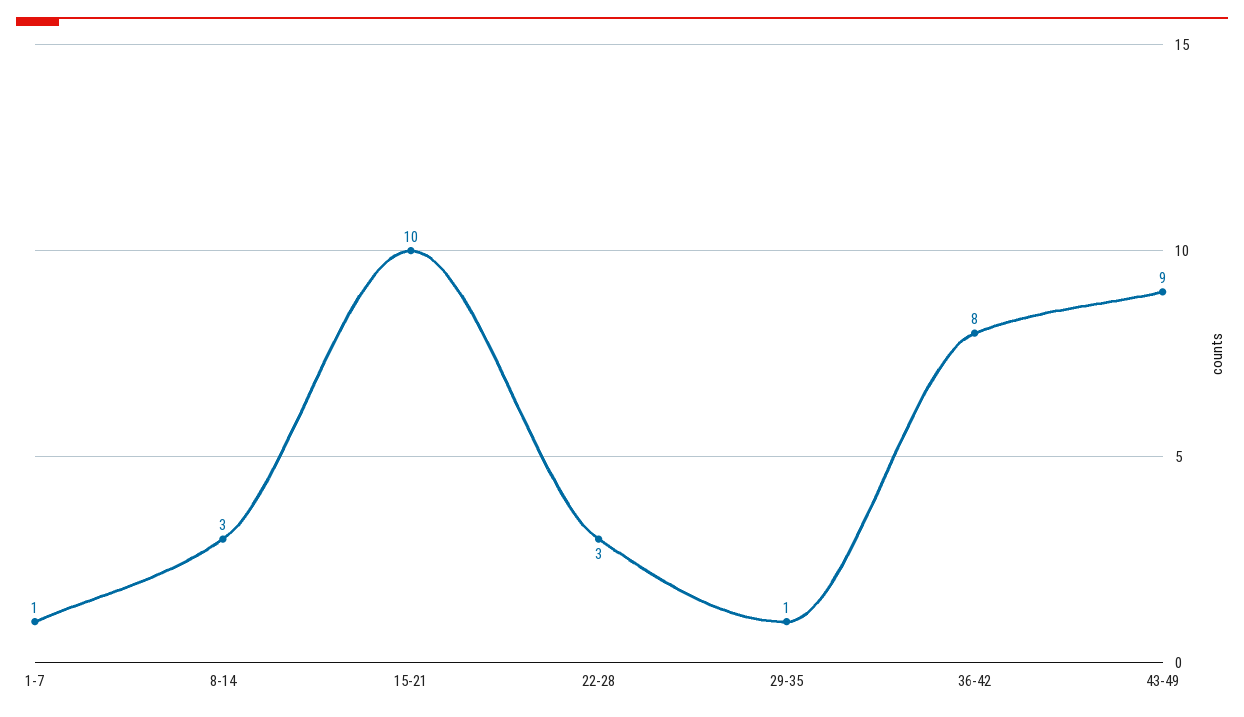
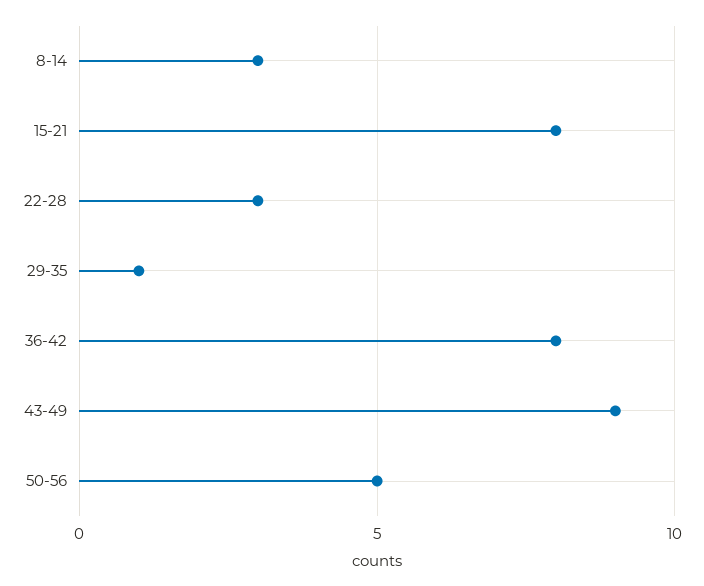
1-7: 1 -> none
15-21: 10 -> 8
50-56: none -> 5

